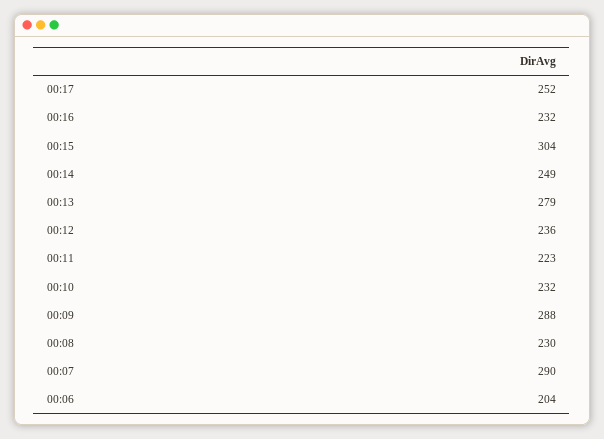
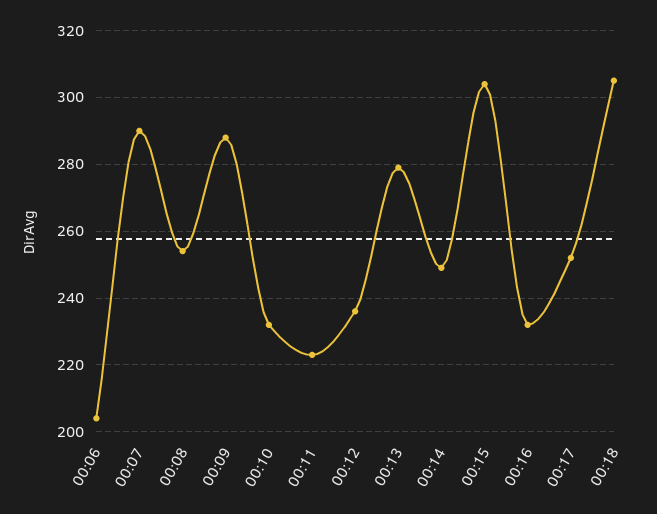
00:08: 230 -> 255
00:18: none -> 305

